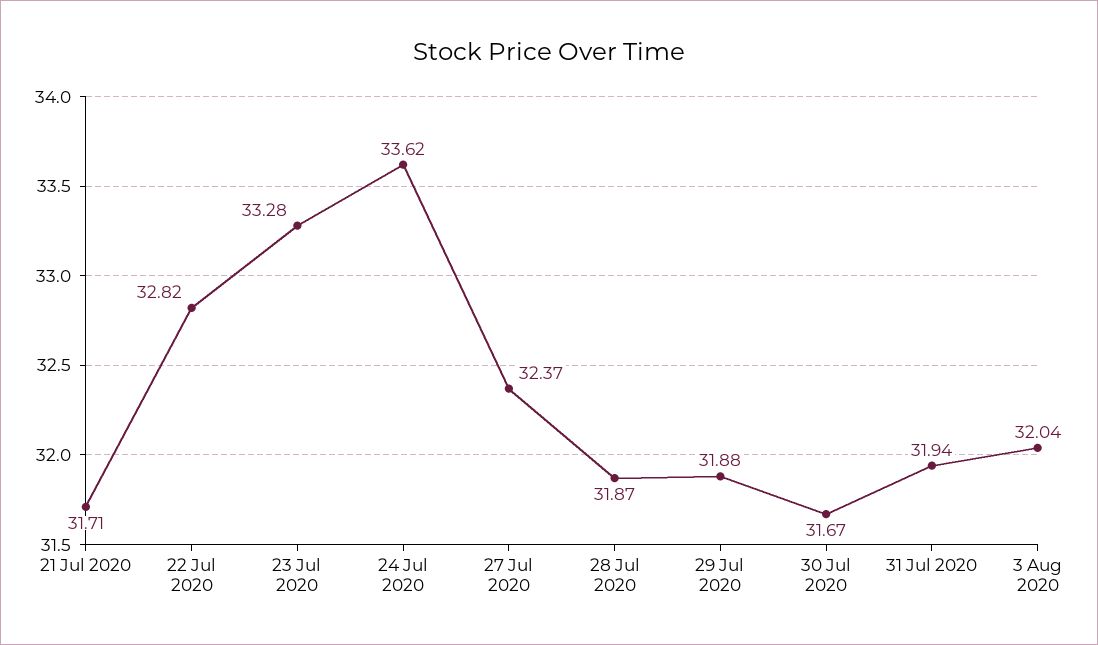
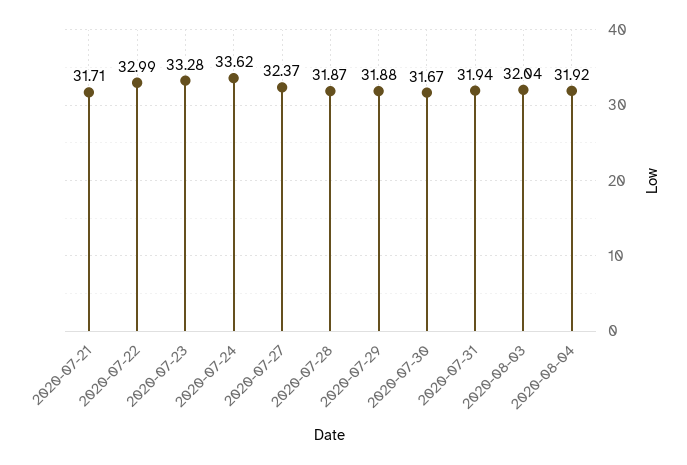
22 Jul 2020: 32.82 -> 32.99
2020-08-04: none -> 31.92

